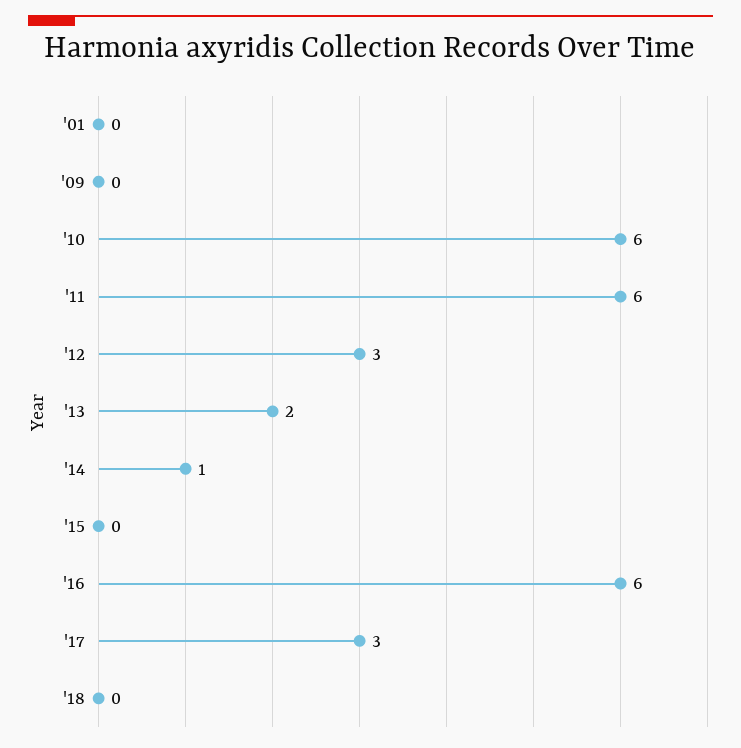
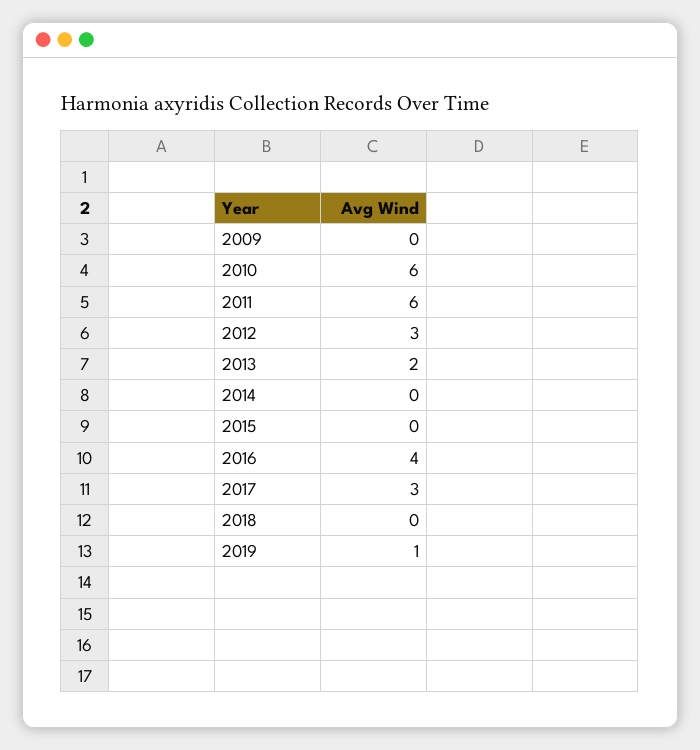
'01: 0 -> none
'14: 1 -> 0
'16: 6 -> 4
2019: none -> 1

